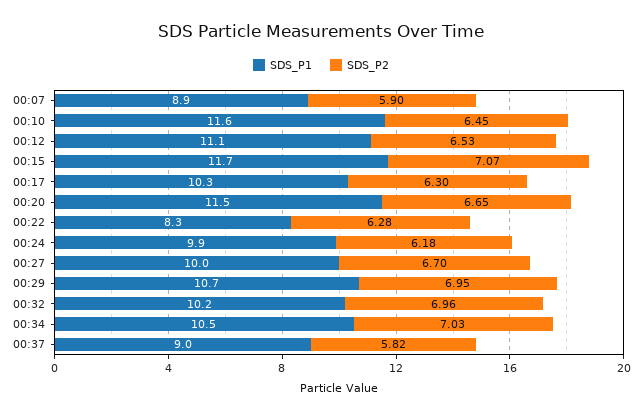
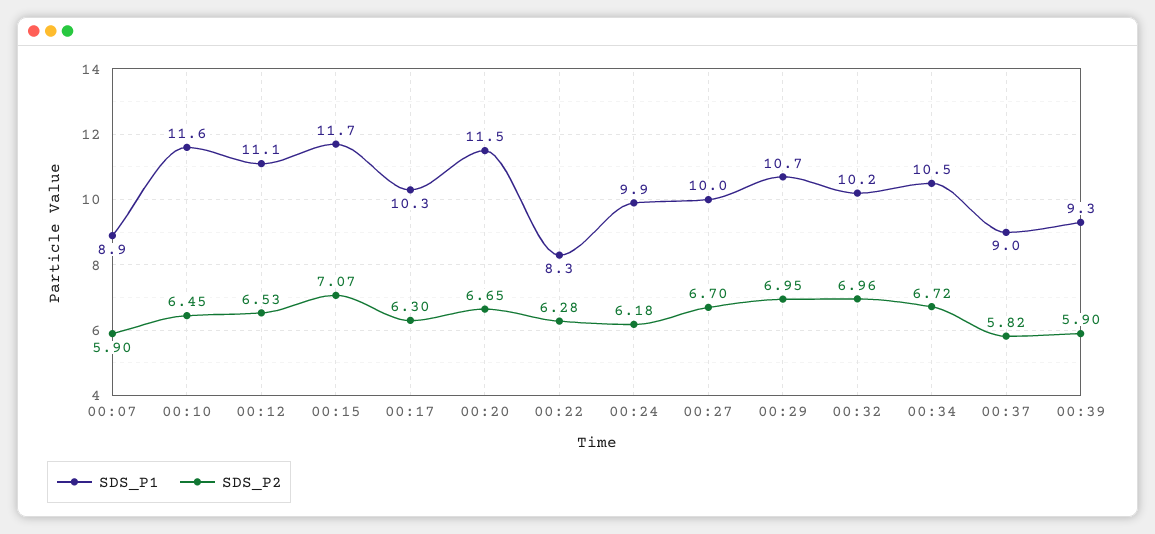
SDS_P2, 00:34: 7.03 -> 6.72
SDS_P1, 00:39: none -> 9.3
SDS_P2, 00:39: none -> 5.9

